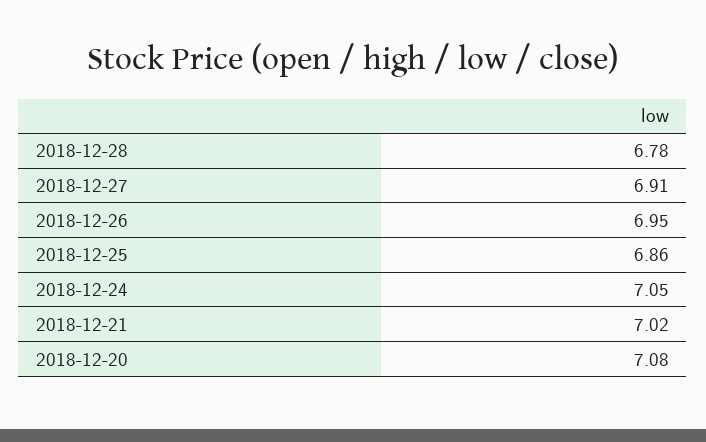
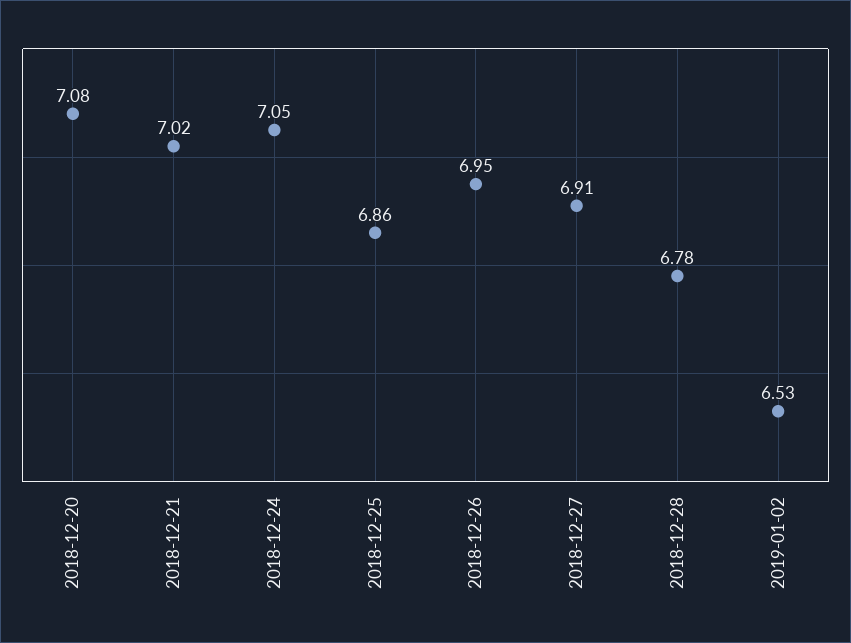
2019-01-02: none -> 6.53

